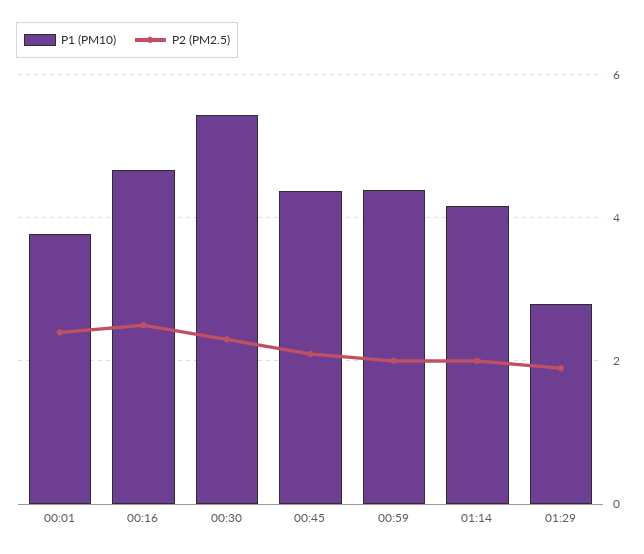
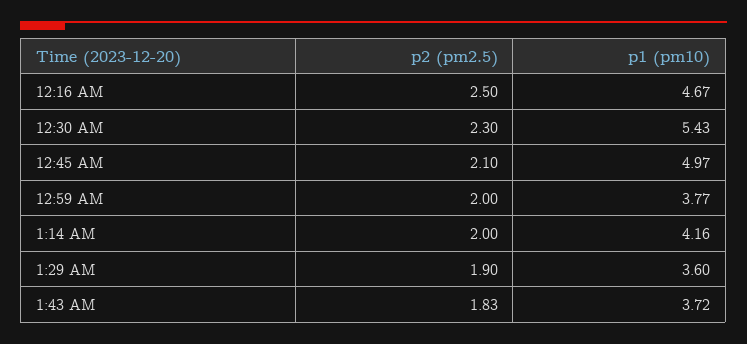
P1 (PM10), 00:01: 3.8 -> none
P2 (PM2.5), 00:01: 2.4 -> none
P1 (PM10), 00:45: 4.4 -> 4.97
P1 (PM10), 00:59: 4.4 -> 3.77
P1 (PM10), 01:29: 2.8 -> 3.6
P2 (PM2.5), 1:43 AM: none -> 1.83
P1 (PM10), 1:43 AM: none -> 3.72

